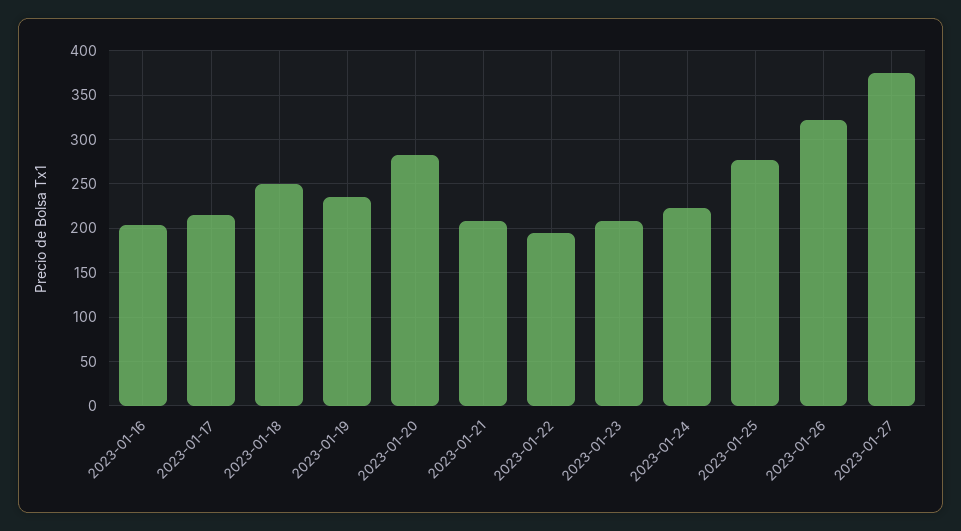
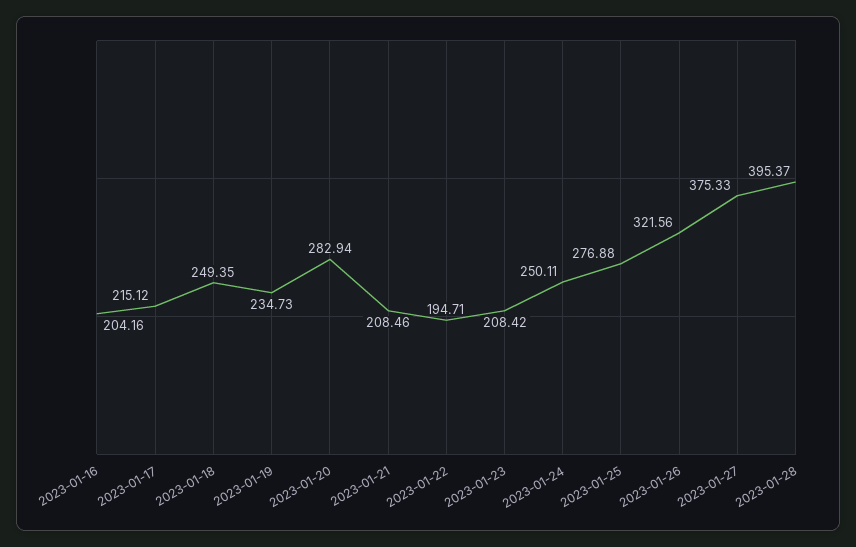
2023-01-24: 220 -> 250.11
2023-01-28: none -> 395.37

